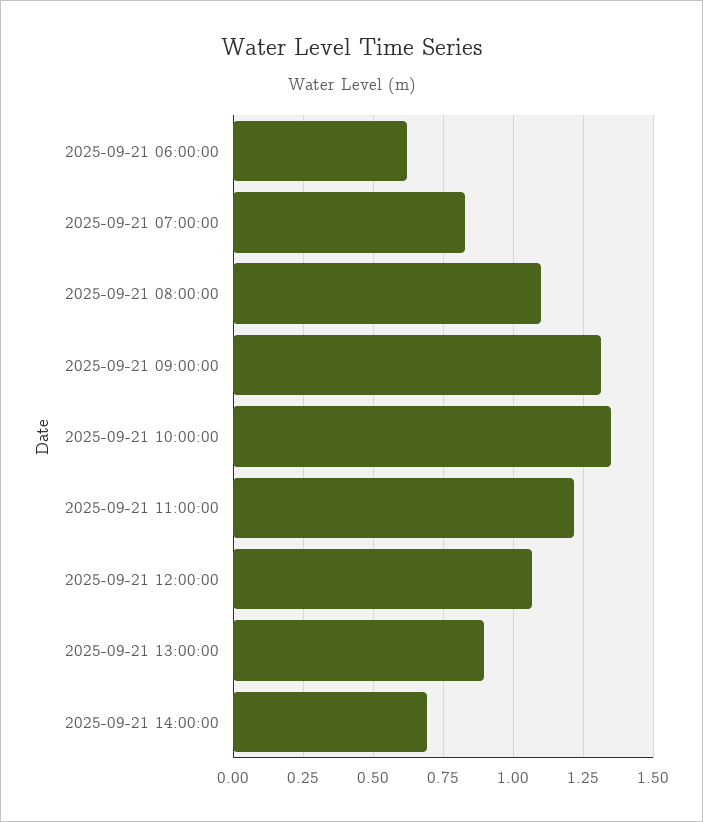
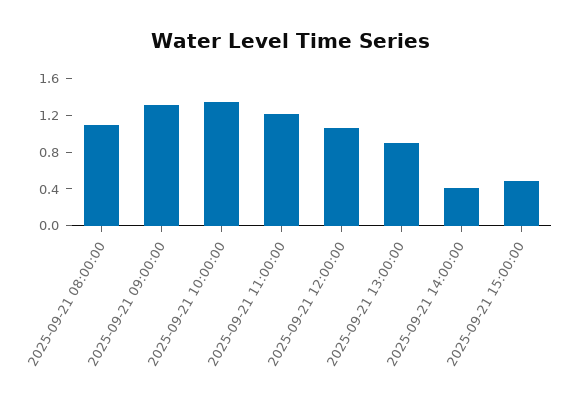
2025-09-21 06:00:00: 0.625 -> none
2025-09-21 07:00:00: 0.825 -> none
2025-09-21 14:00:00: 0.7 -> 0.4
2025-09-21 15:00:00: none -> 0.5

